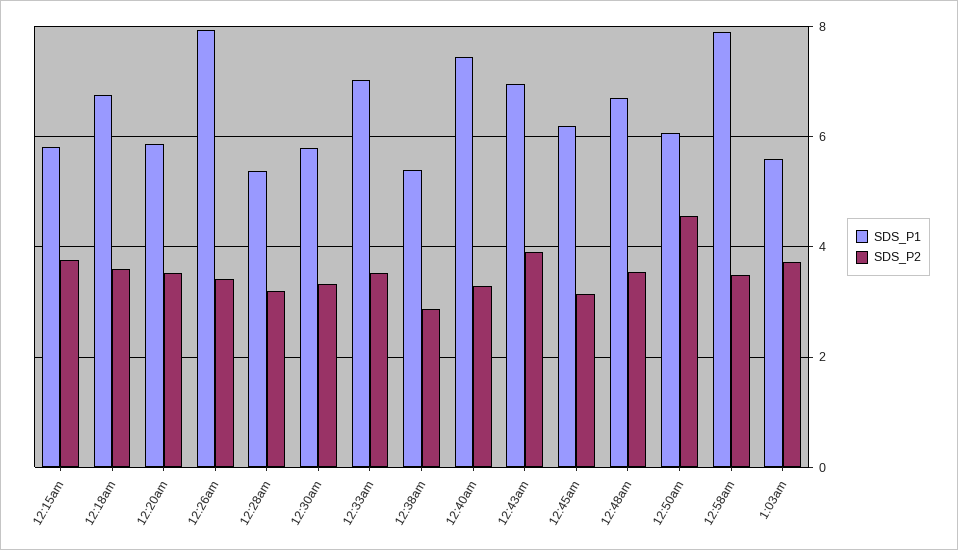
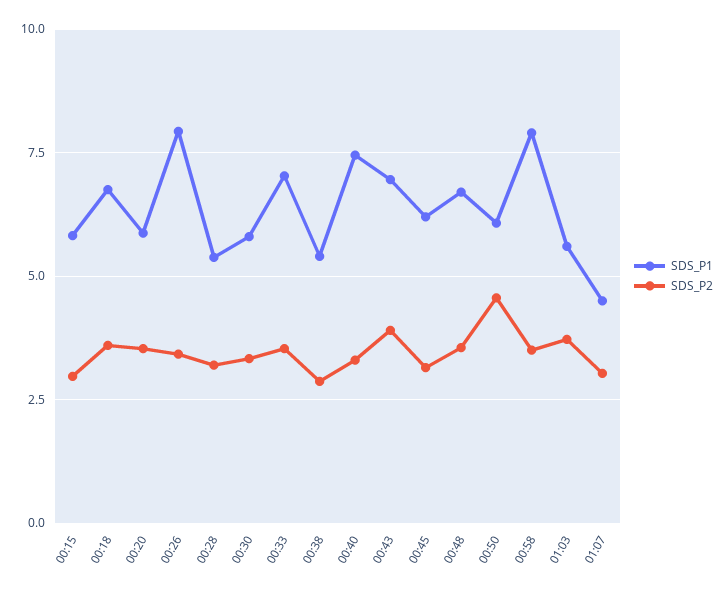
SDS_P2, 12:15am: 3.8 -> 3
SDS_P1, 01:07: none -> 4.5
SDS_P2, 01:07: none -> 3

